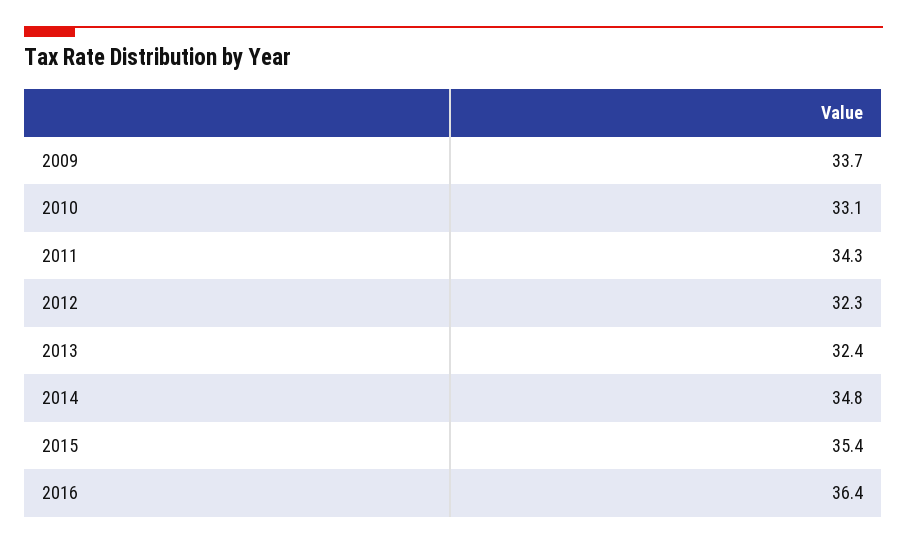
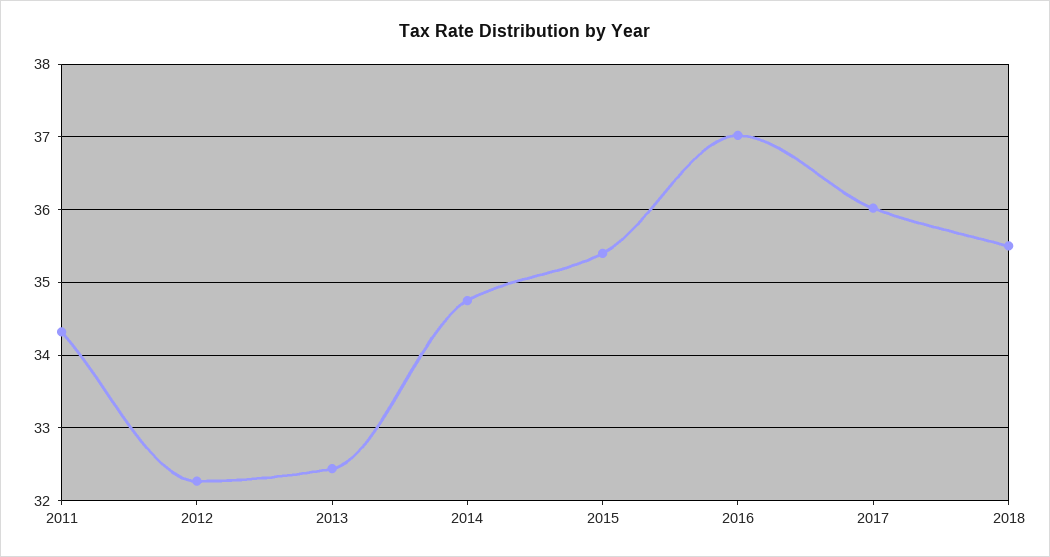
2009: 33.7 -> none
2010: 33.1 -> none
2016: 36.4 -> 37
2017: none -> 36
2018: none -> 35.5

